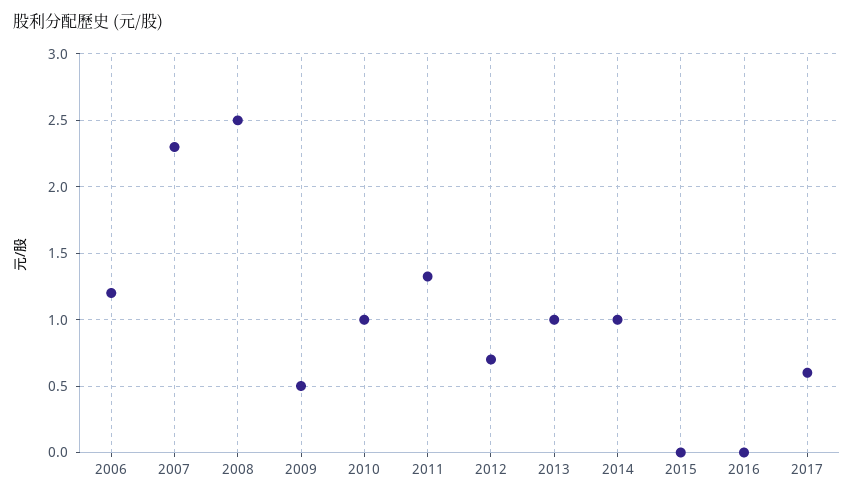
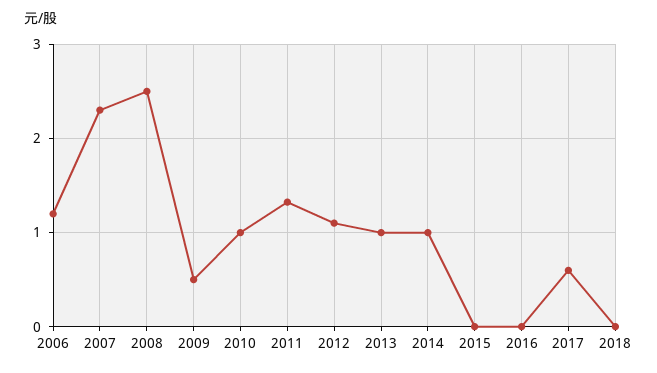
2012: 0.7 -> 1.1
2018: none -> 0

